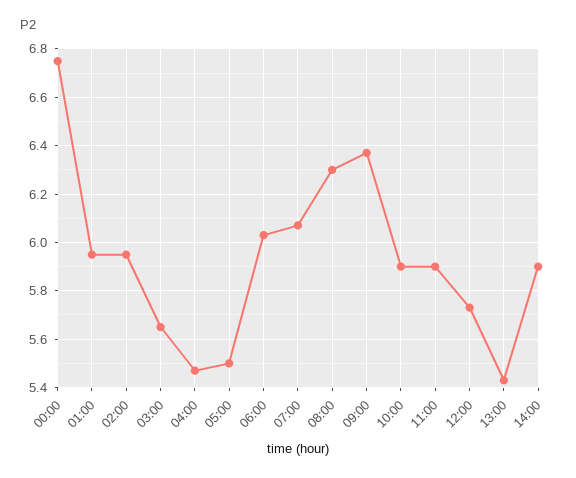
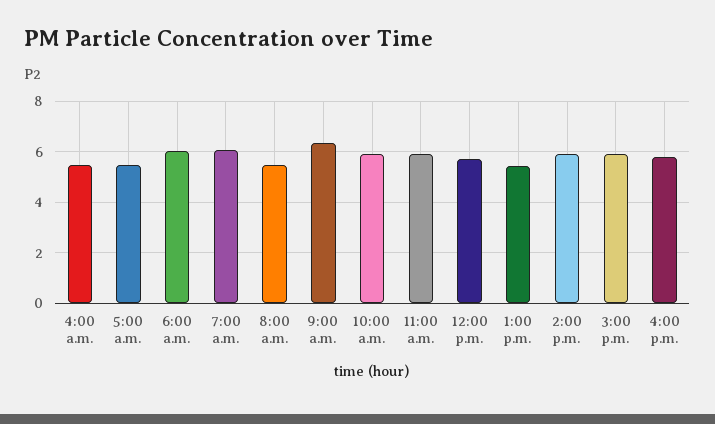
00:00: 6.75 -> none
01:00: 5.95 -> none
02:00: 5.95 -> none
03:00: 5.65 -> none
08:00: 6.3 -> 5.5
3:00 p.m.: none -> 6
4:00 p.m.: none -> 5.75

